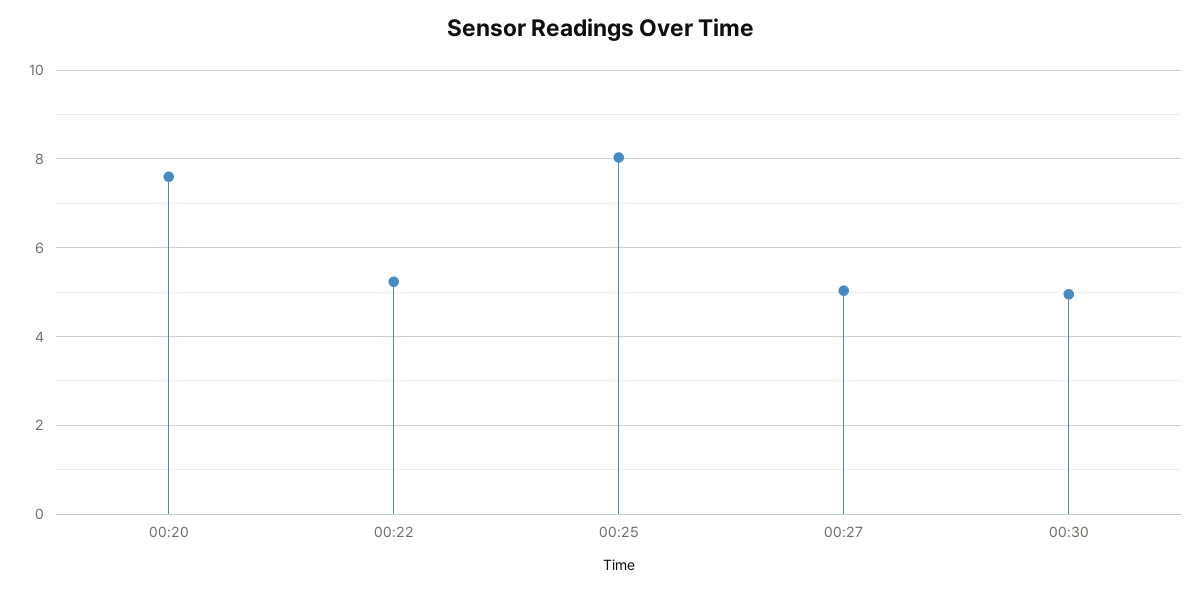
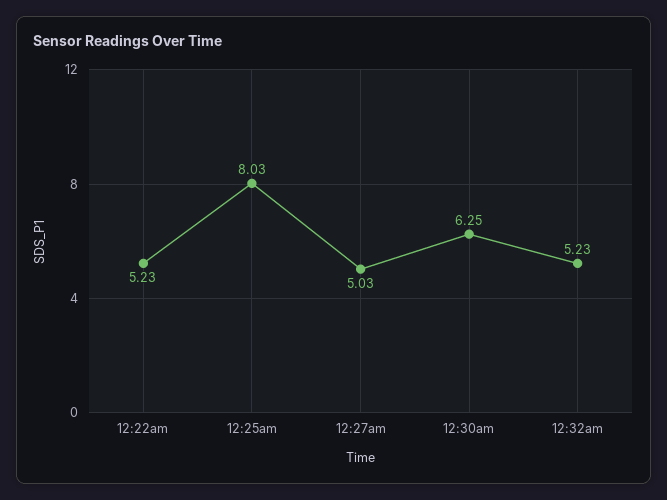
00:20: 7.6 -> none
00:30: 5 -> 6.25
12:32am: none -> 5.23

